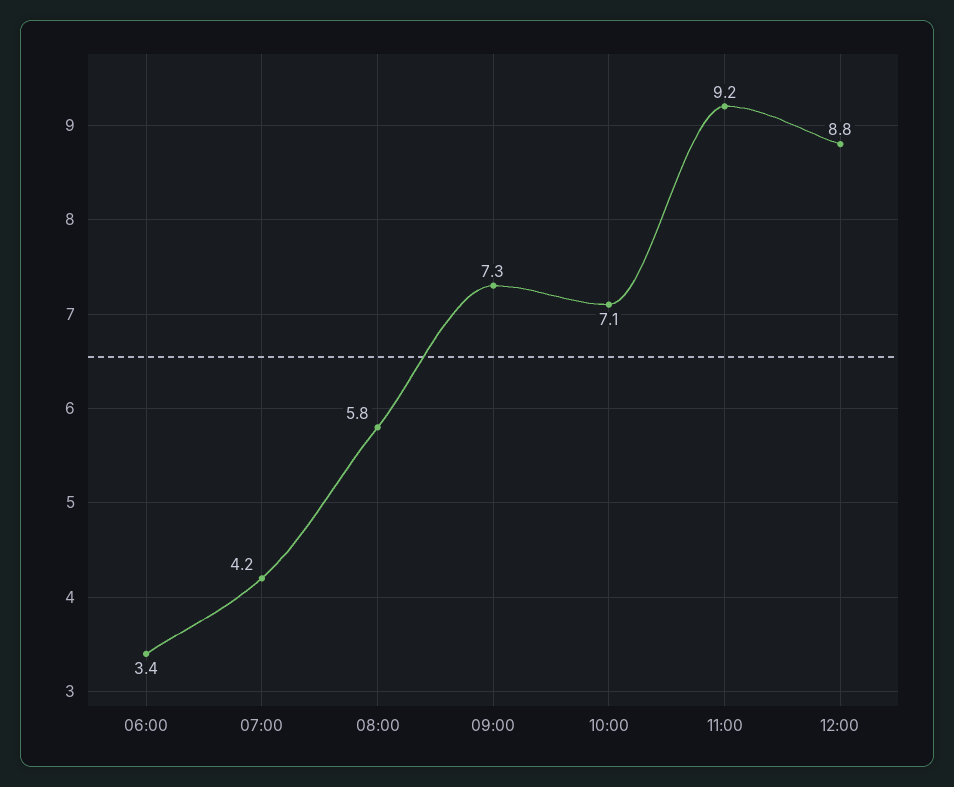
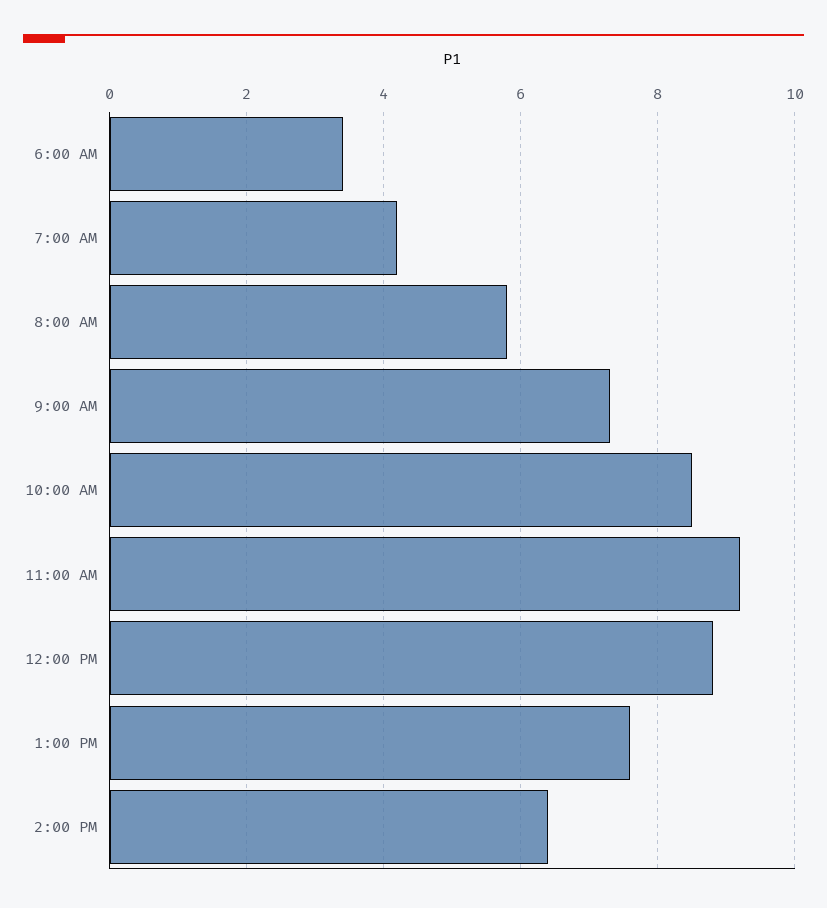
10:00: 7.1 -> 8.5
1:00 PM: none -> 7.5
2:00 PM: none -> 6.5

